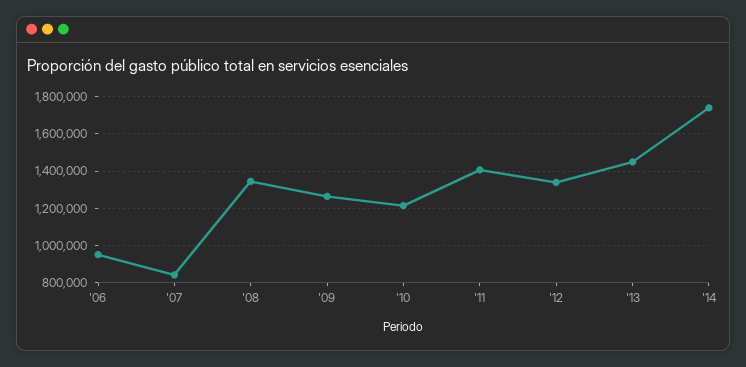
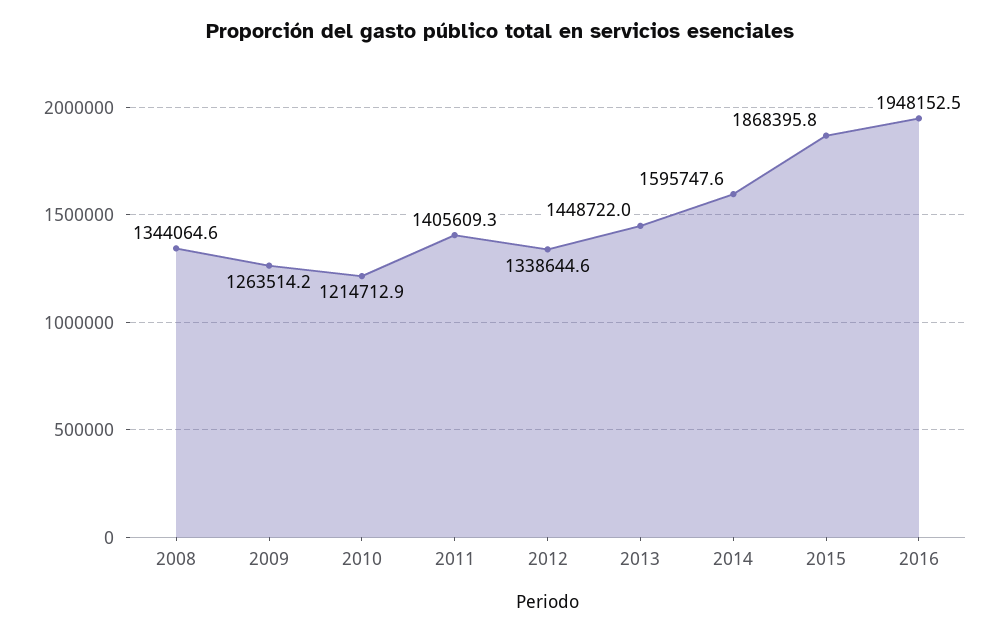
'06: 950000 -> none
'07: 850000 -> none
'14: 1750000 -> 1595747.6
2015: none -> 1868395.8
2016: none -> 1948152.5

